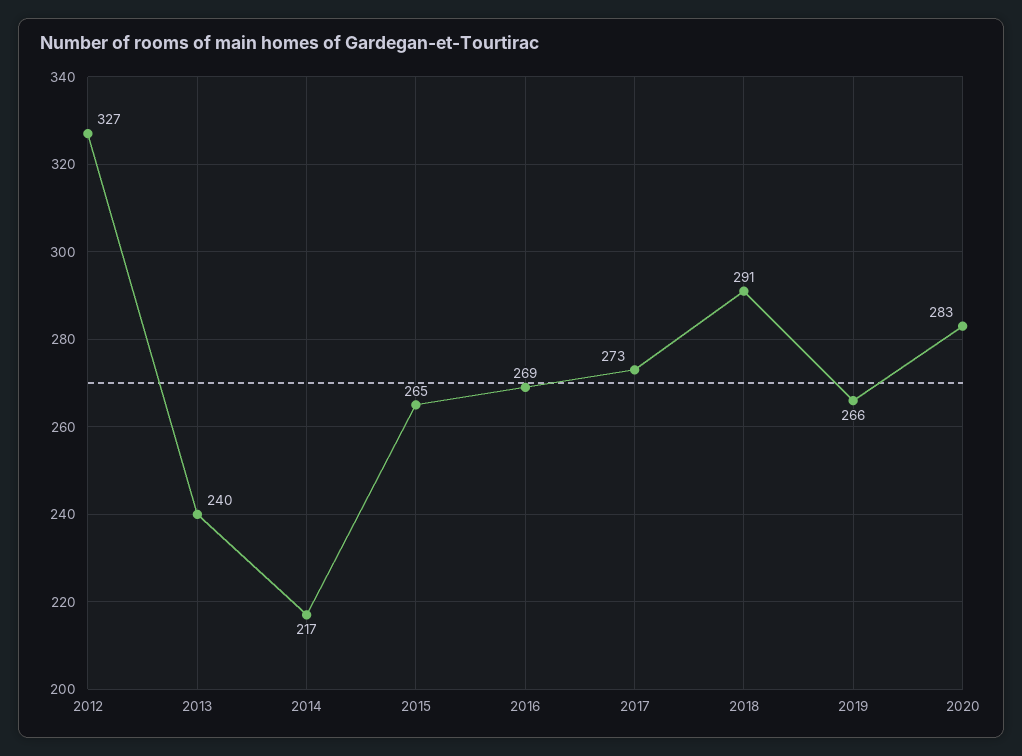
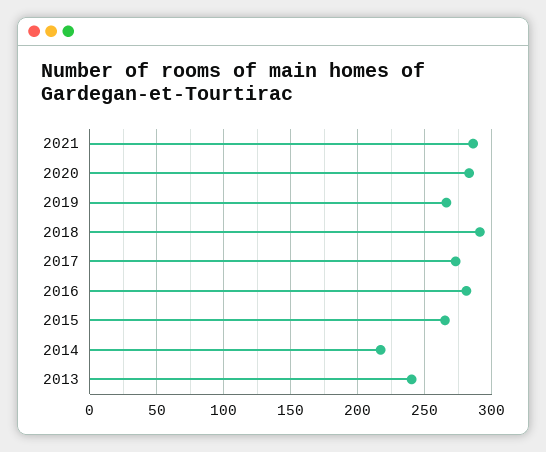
2012: 327 -> none
2016: 269 -> 280
2021: none -> 285

